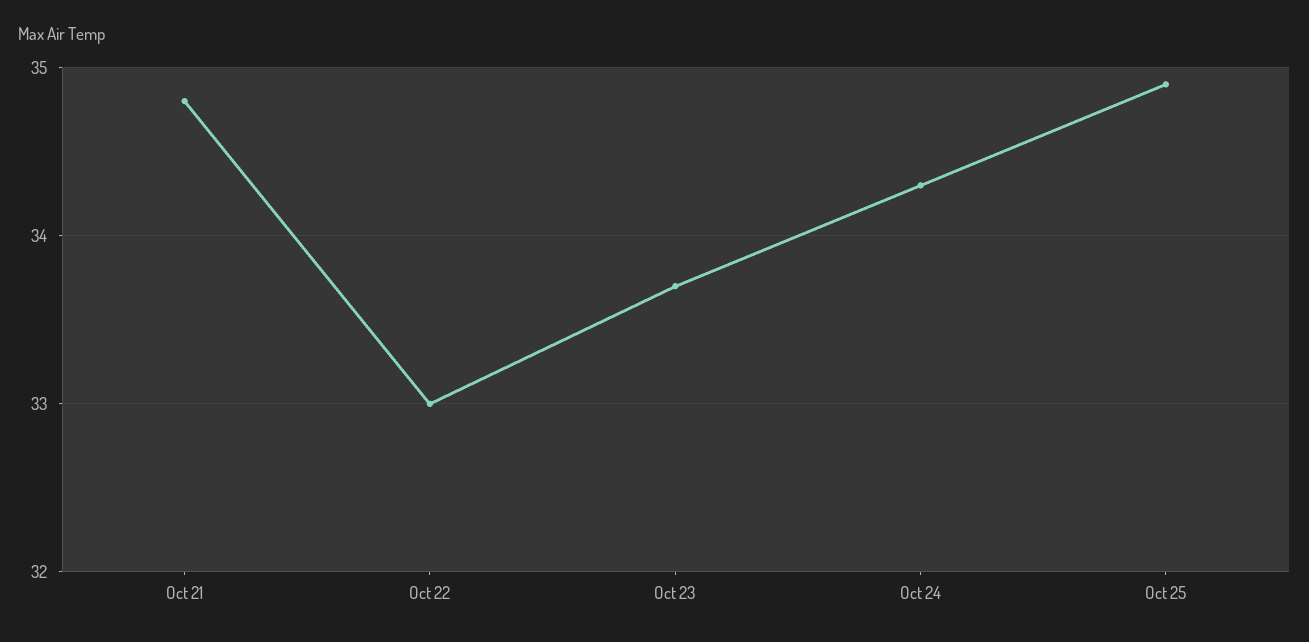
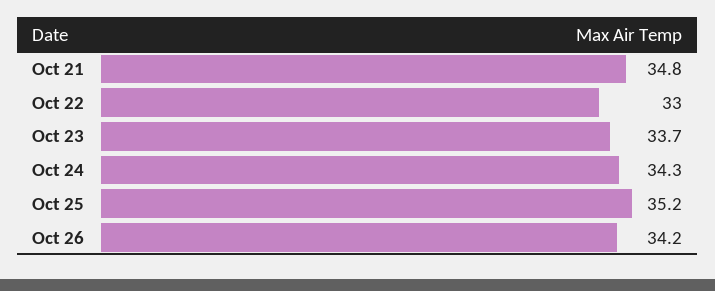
Oct 25: 34.9 -> 35.2
Oct 26: none -> 34.2

